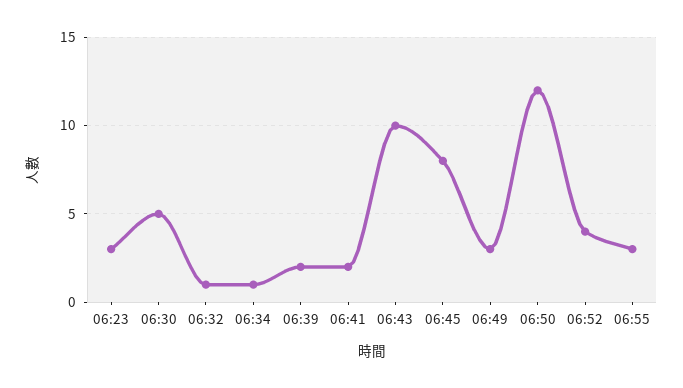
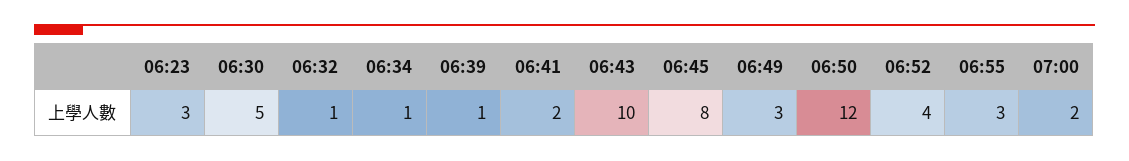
06:39: 2 -> 1
07:00: none -> 2

